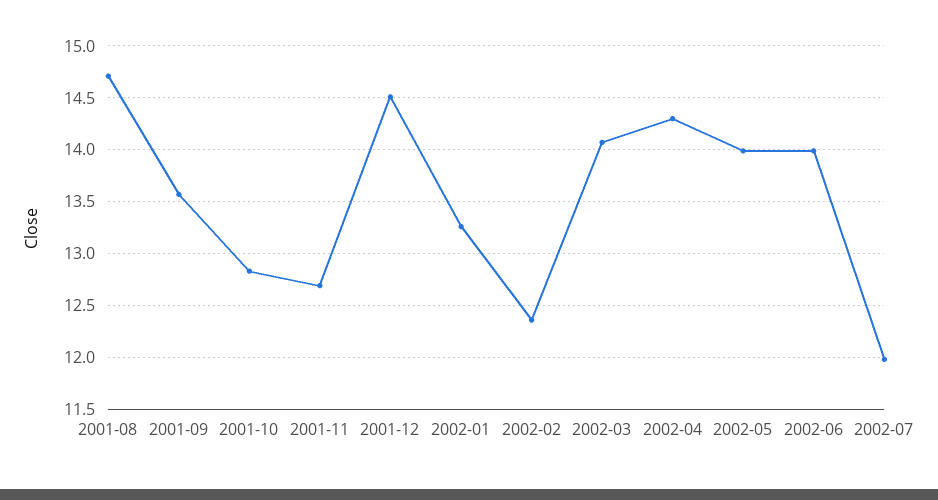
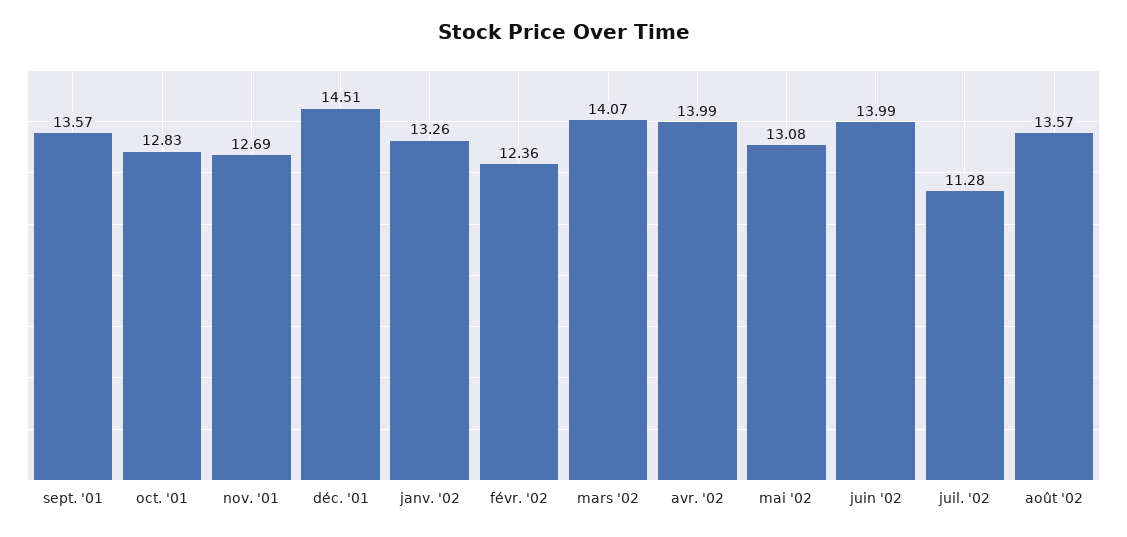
2001-08: 14.7 -> none
2002-04: 14.3 -> 13.99
2002-05: 14 -> 13.08
2002-07: 12 -> 11.28
août '02: none -> 13.57

